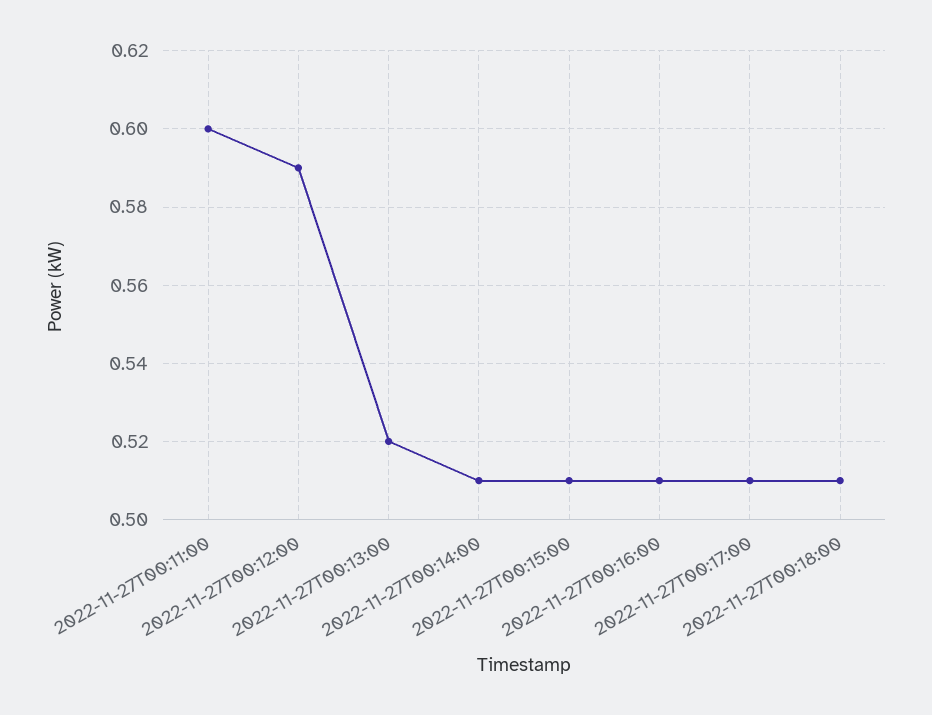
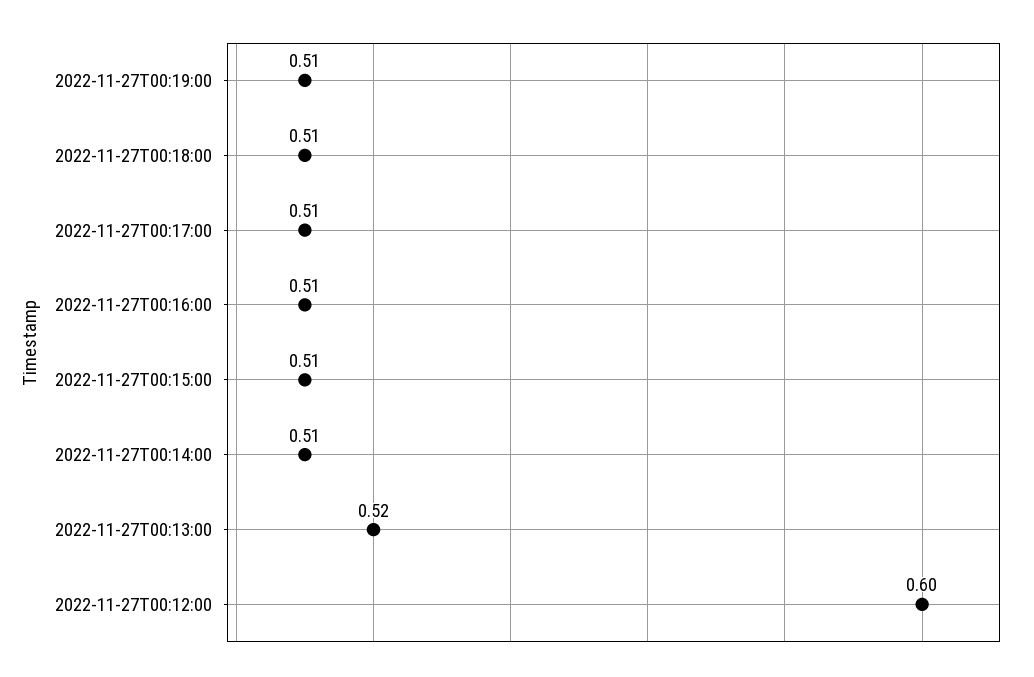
2022-11-27T00:11:00: 0.6 -> none
2022-11-27T00:12:00: 0.59 -> 0.6
2022-11-27T00:19:00: none -> 0.51

